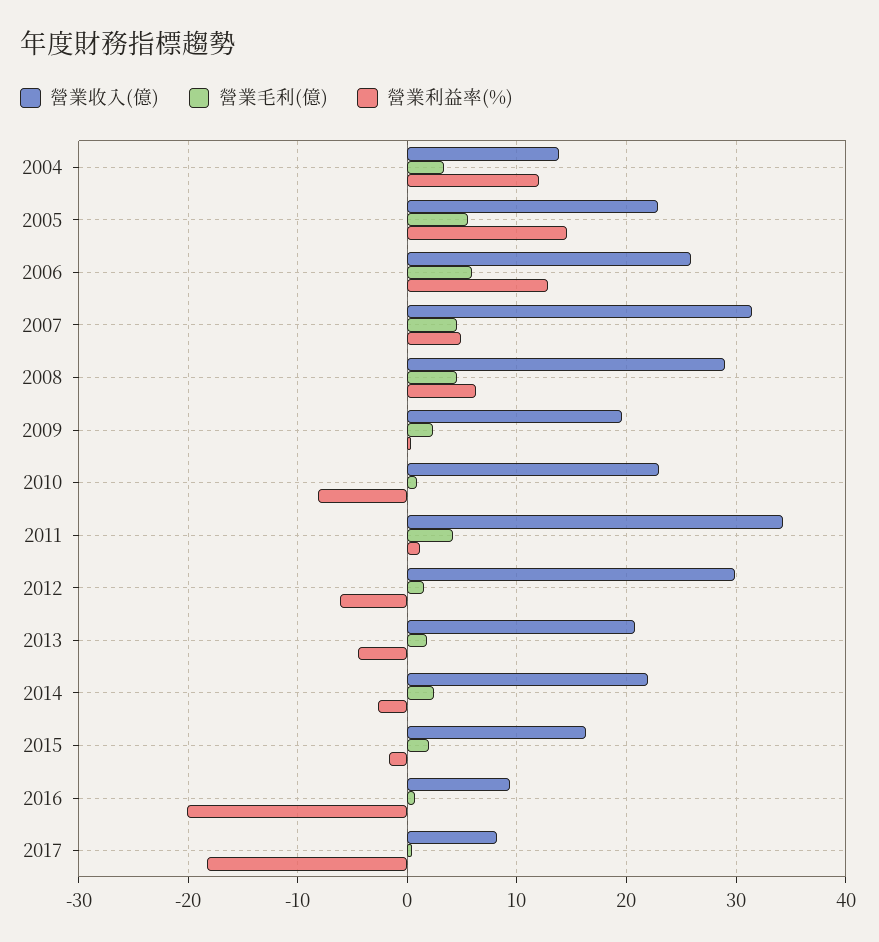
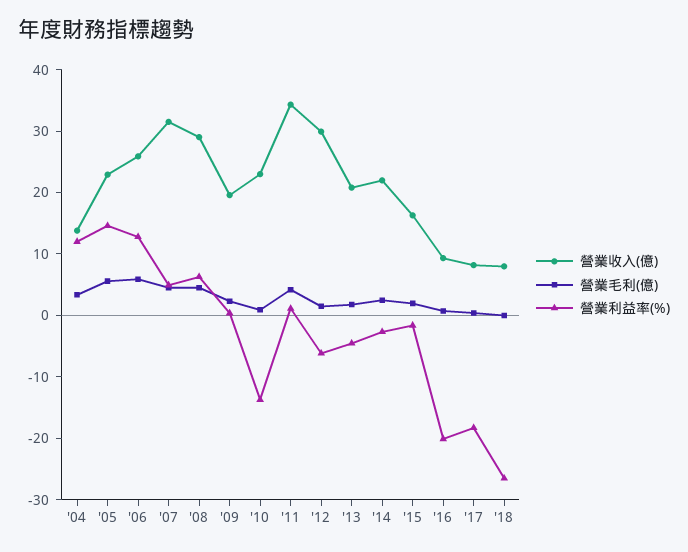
營業利益率(%), 2010: -8 -> -14
營業收入(億), '18: none -> 8
營業毛利(億), '18: none -> 0
營業利益率(%), '18: none -> -26

